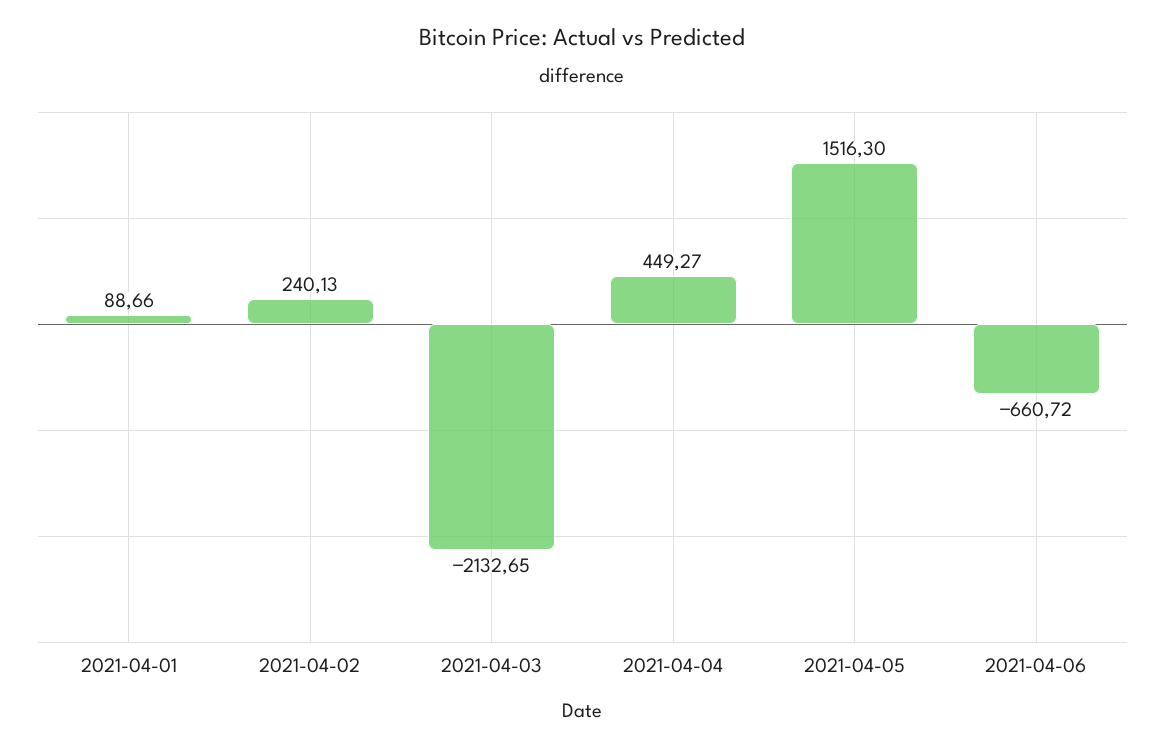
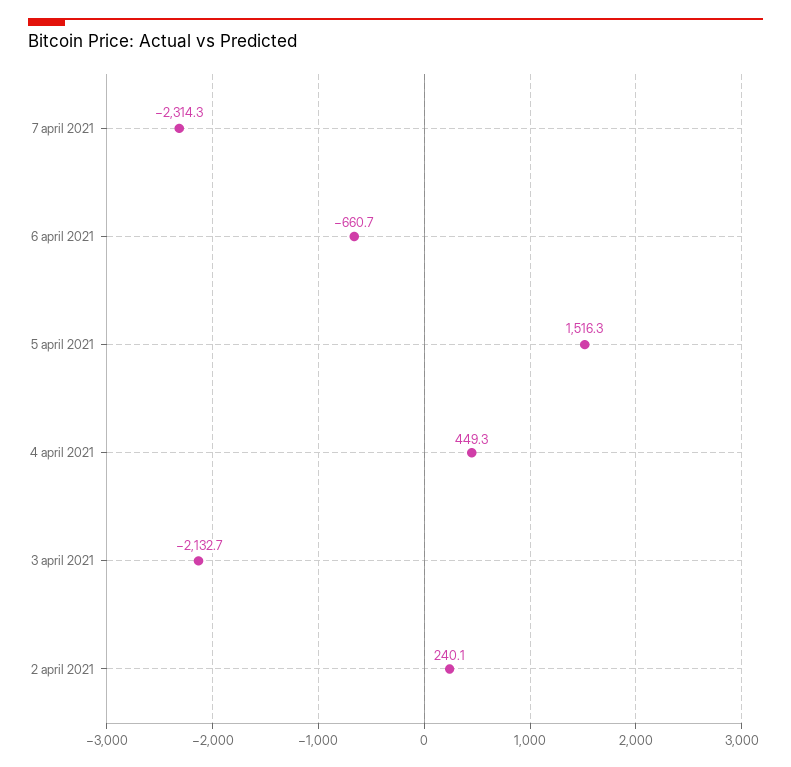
2021-04-01: 88.66 -> none
7 april 2021: none -> -2314.3

